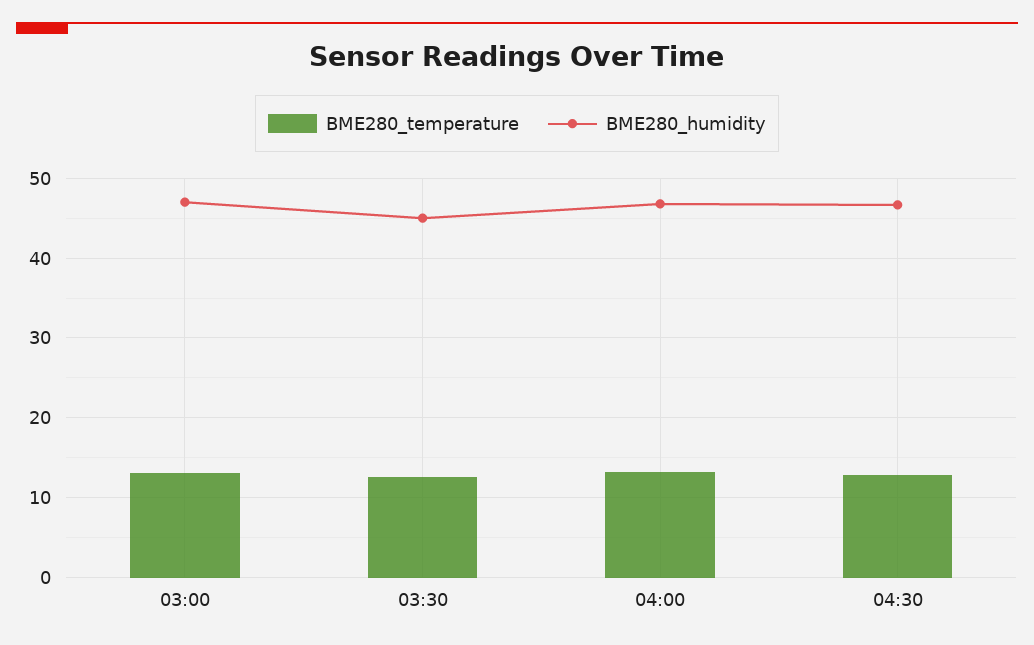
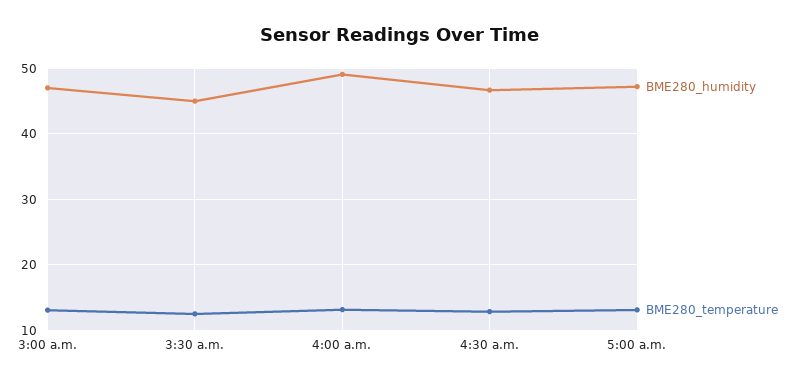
BME280_humidity, 04:00: 47 -> 49
BME280_humidity, 5:00 a.m.: none -> 47
BME280_temperature, 5:00 a.m.: none -> 13

